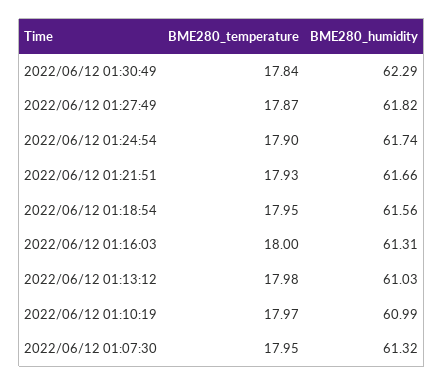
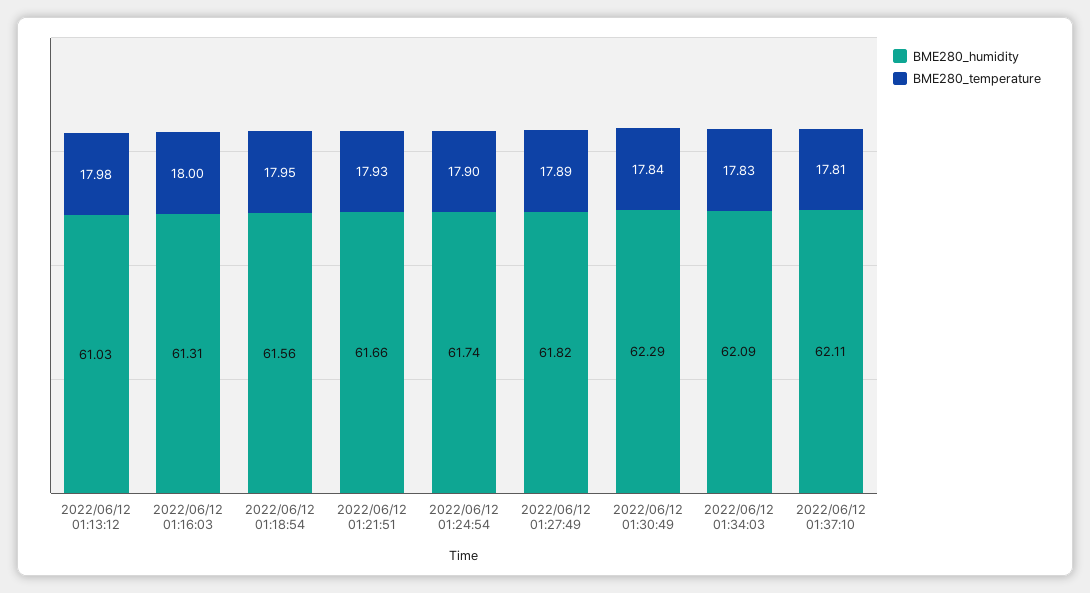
BME280_temperature, 2022/06/12 01:27:49: 17.87 -> 17.89
BME280_temperature, 2022/06/12 01:10:19: 17.97 -> none
BME280_humidity, 2022/06/12 01:10:19: 60.99 -> none
BME280_temperature, 2022/06/12 01:07:30: 17.95 -> none
BME280_humidity, 2022/06/12 01:07:30: 61.32 -> none
BME280_humidity, 2022/06/12 01:34:03: none -> 62.09
BME280_temperature, 2022/06/12 01:34:03: none -> 17.83
BME280_humidity, 2022/06/12 01:37:10: none -> 62.11
BME280_temperature, 2022/06/12 01:37:10: none -> 17.81

